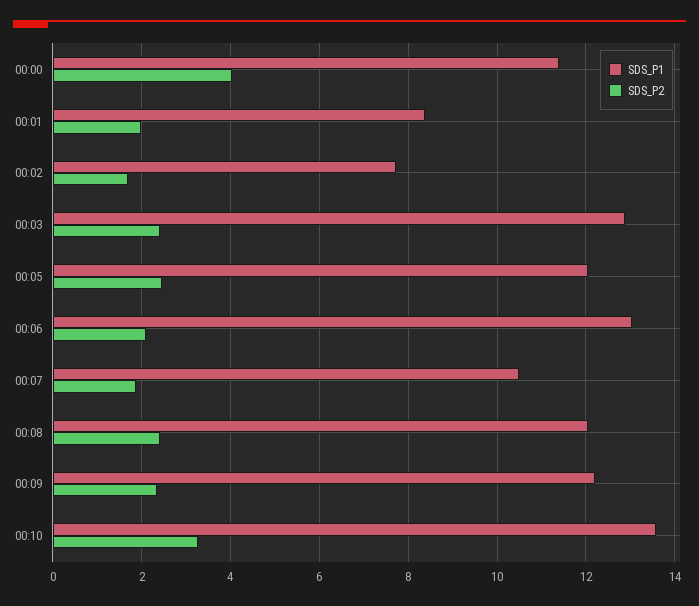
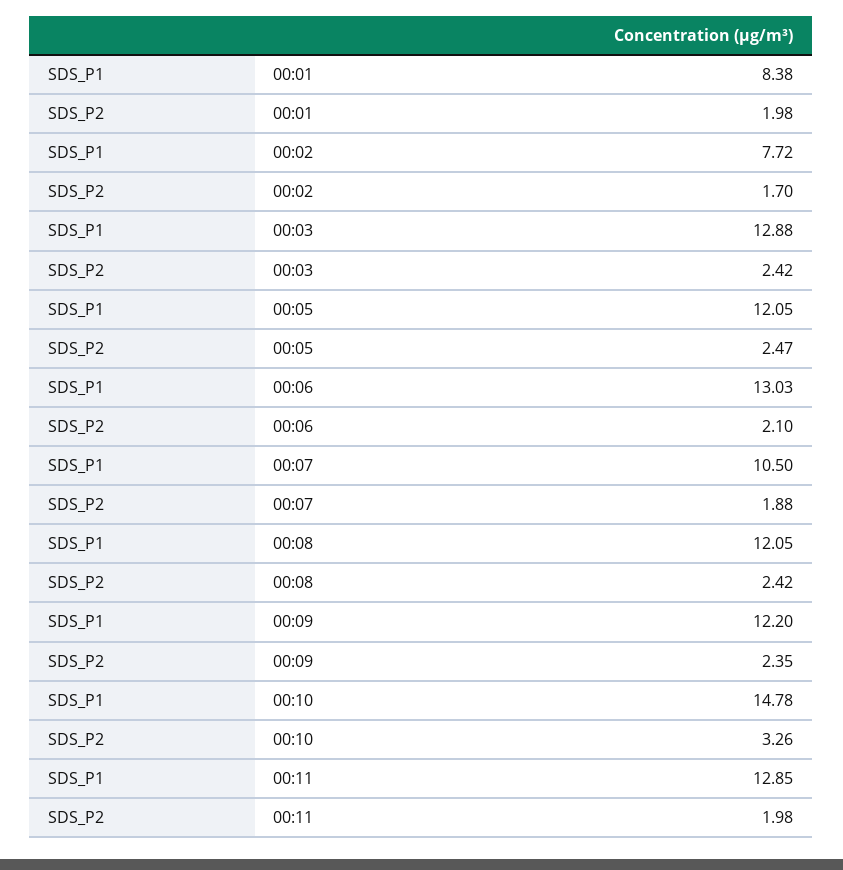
SDS_P1, 00:00: 11.4 -> none
SDS_P2, 00:00: 4 -> none
SDS_P1, 00:10: 13.6 -> 14.78
SDS_P1, 00:11: none -> 12.85
SDS_P2, 00:11: none -> 1.98

